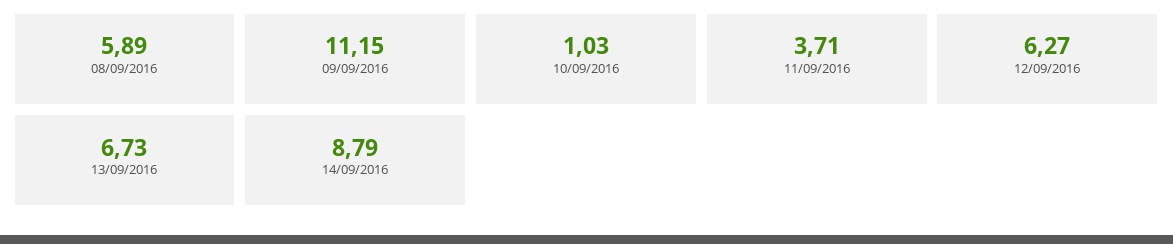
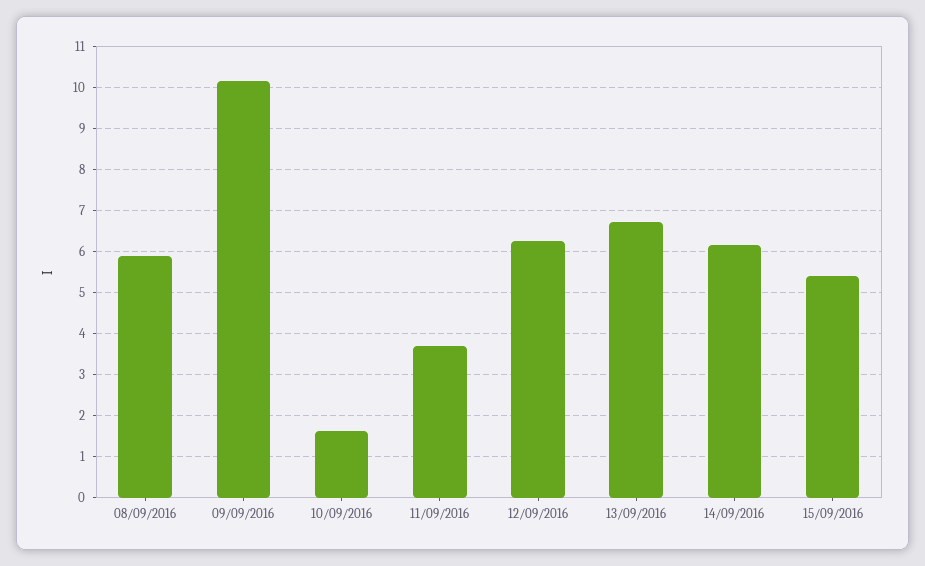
09/09/2016: 11.15 -> 10.2
10/09/2016: 1.03 -> 1.6
14/09/2016: 8.79 -> 6.2
15/09/2016: none -> 5.4

